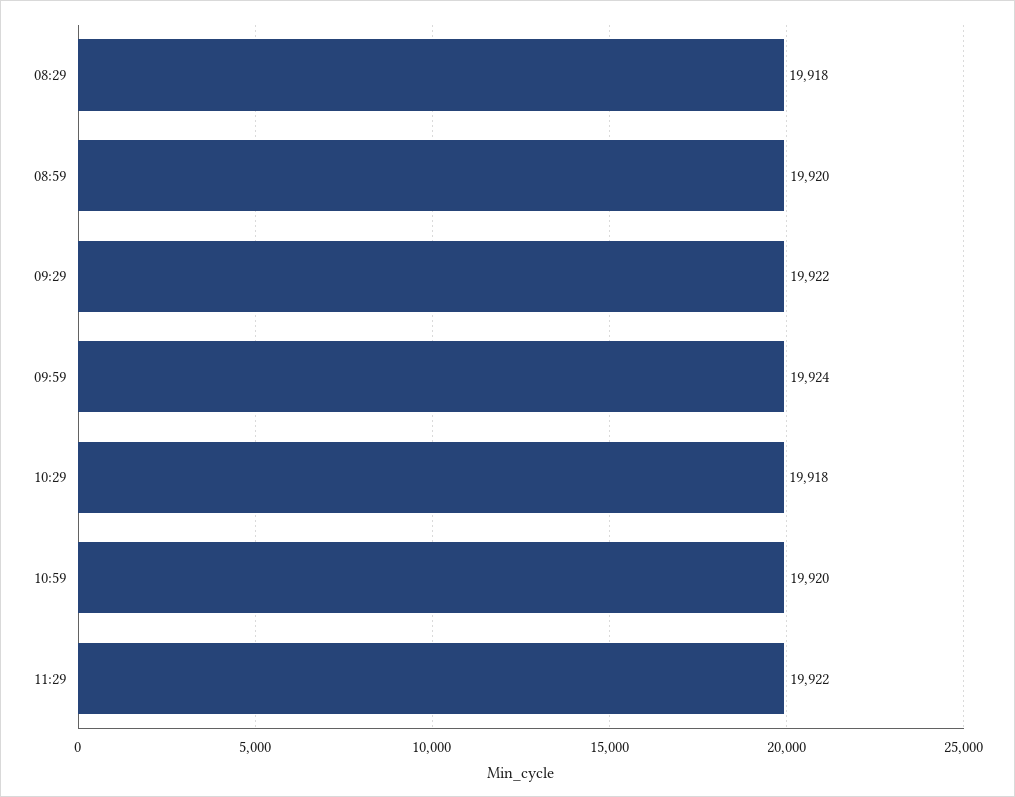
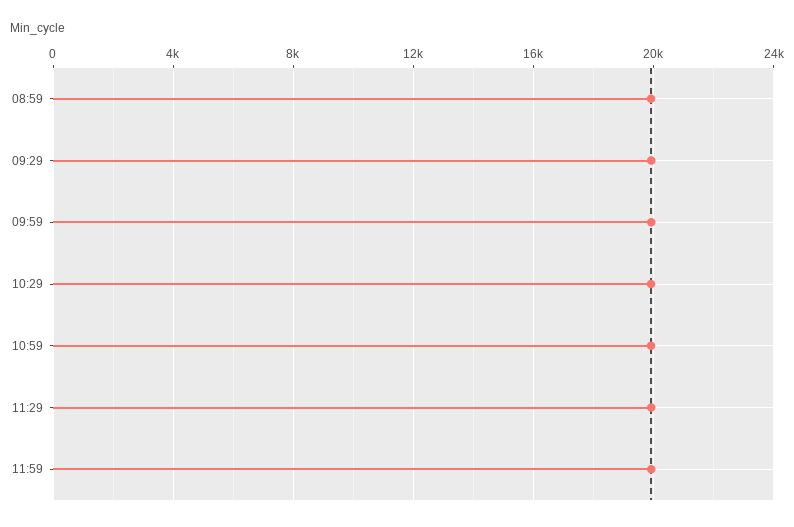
08:29: 19918 -> none
11:59: none -> 20000

